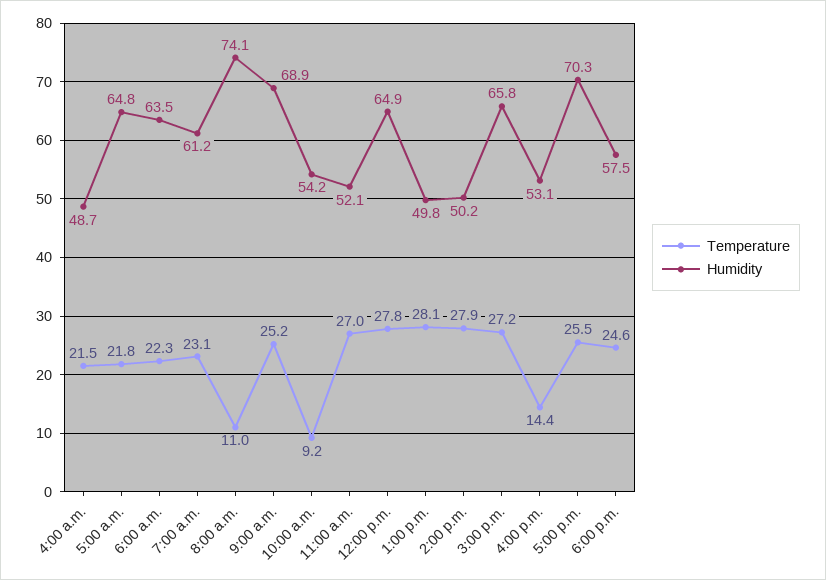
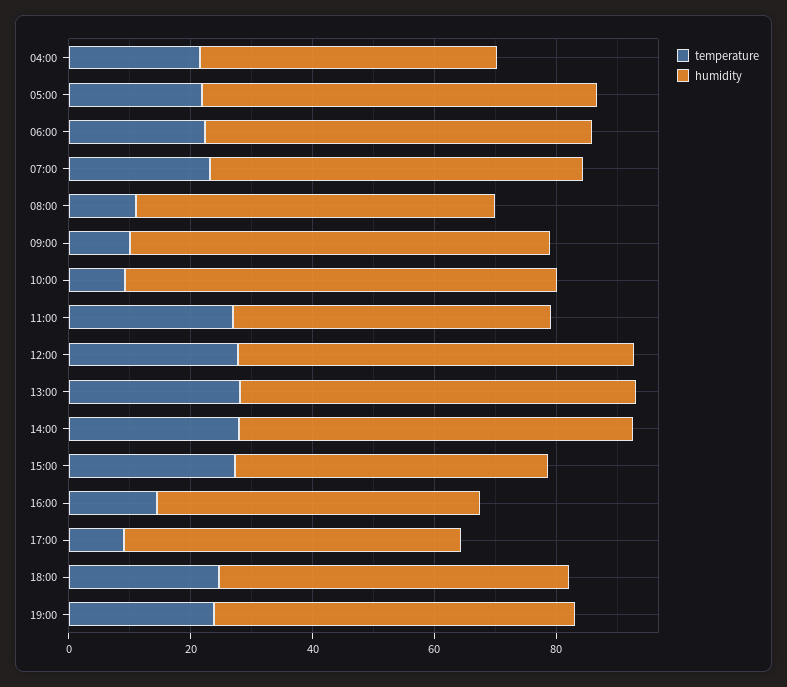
Humidity, 8:00 a.m.: 74.1 -> 60
Temperature, 9:00 a.m.: 25.2 -> 10
Humidity, 10:00 a.m.: 54.2 -> 70
Humidity, 1:00 p.m.: 49.8 -> 65
Humidity, 2:00 p.m.: 50.2 -> 65
Humidity, 3:00 p.m.: 65.8 -> 50
Temperature, 5:00 p.m.: 25.5 -> 10
Humidity, 5:00 p.m.: 70.3 -> 55
Temperature, 19:00: none -> 25
Humidity, 19:00: none -> 60

